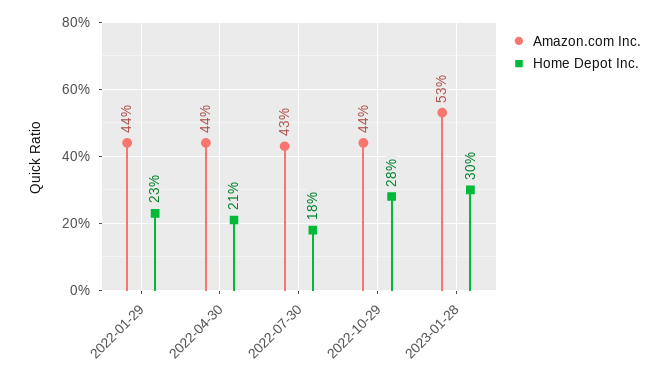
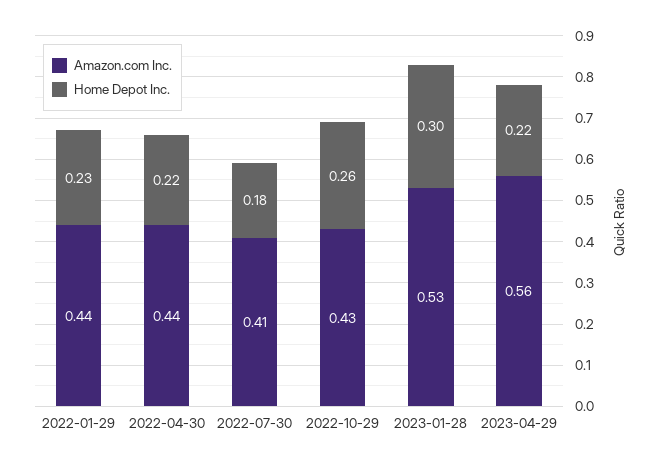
Home Depot Inc., 2022-04-30: 0.21 -> 0.22
Amazon.com Inc., 2022-07-30: 0.43 -> 0.41
Amazon.com Inc., 2022-10-29: 0.44 -> 0.43
Home Depot Inc., 2022-10-29: 0.28 -> 0.26
Amazon.com Inc., 2023-04-29: none -> 0.56
Home Depot Inc., 2023-04-29: none -> 0.22

